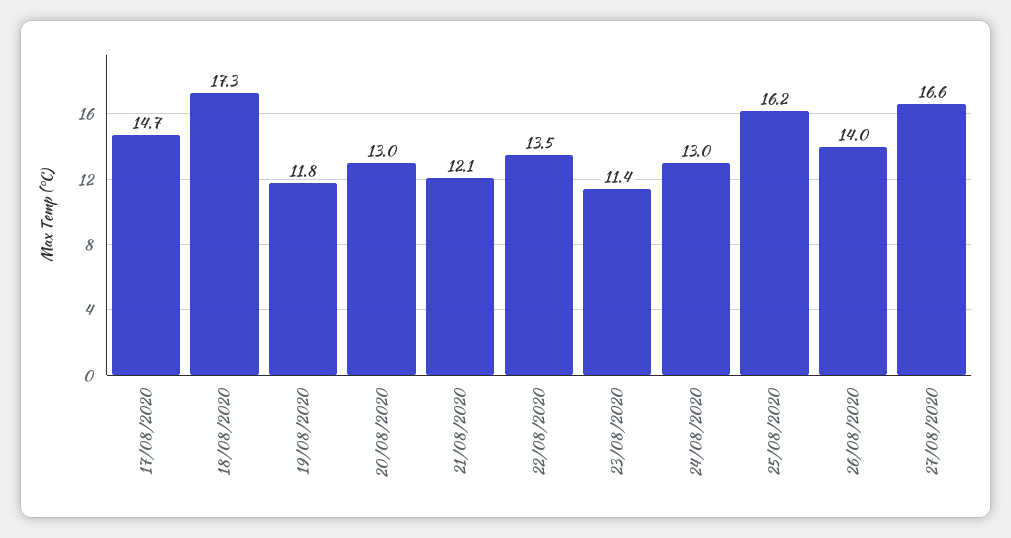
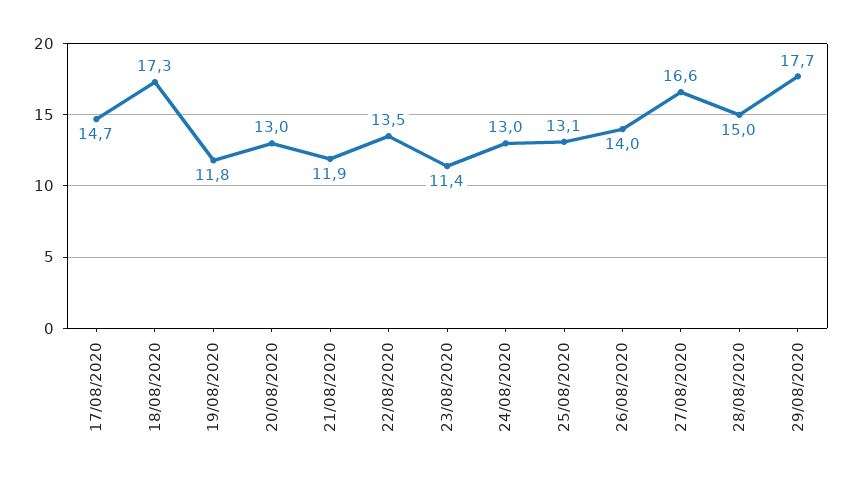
21/08/2020: 12.1 -> 11.9
25/08/2020: 16.2 -> 13.1
28/08/2020: none -> 15
29/08/2020: none -> 17.7

